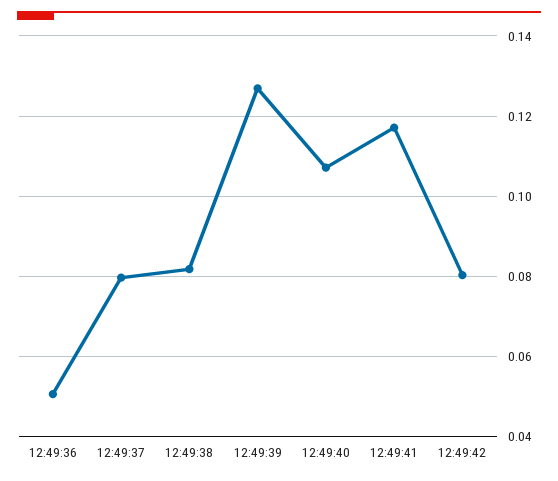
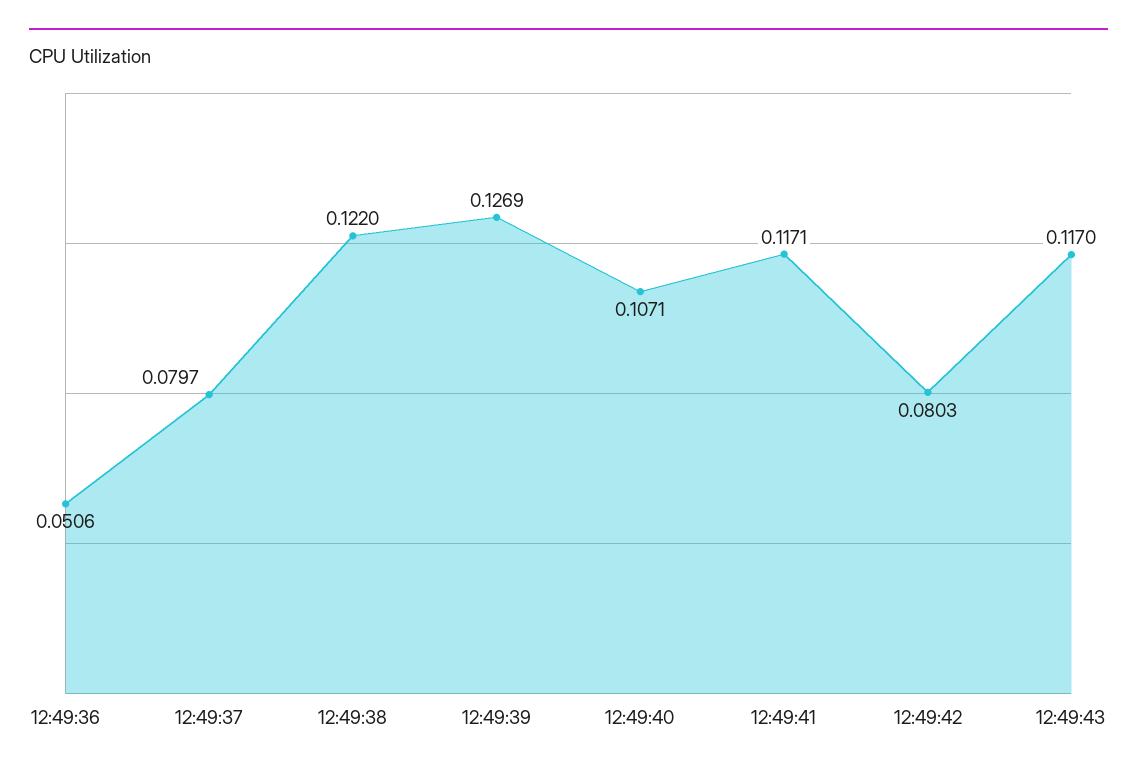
12:49:38: 0.082 -> 0.122
12:49:43: none -> 0.117

